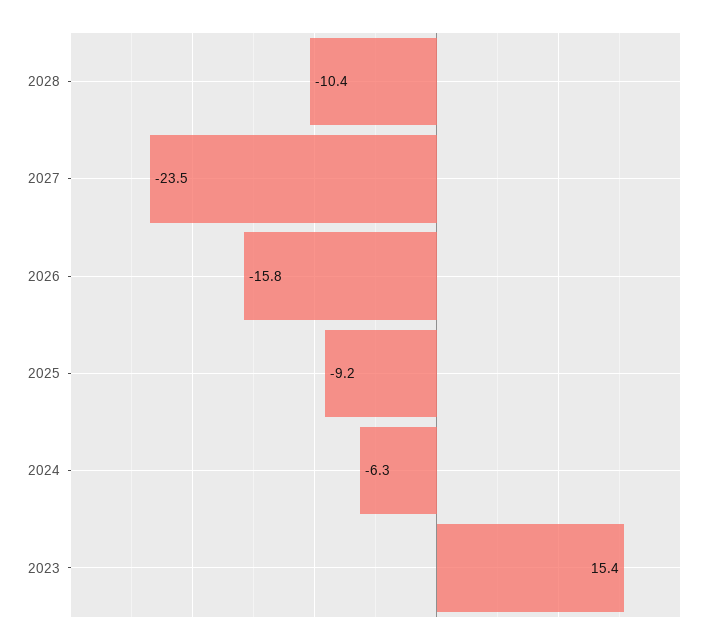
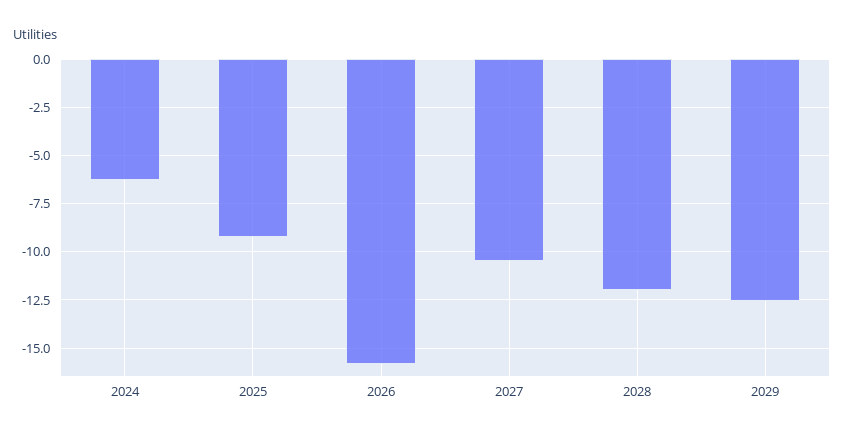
2028: -10.4 -> -12
2027: -23.5 -> -10.5
2023: 15.4 -> none
2029: none -> -12.5

